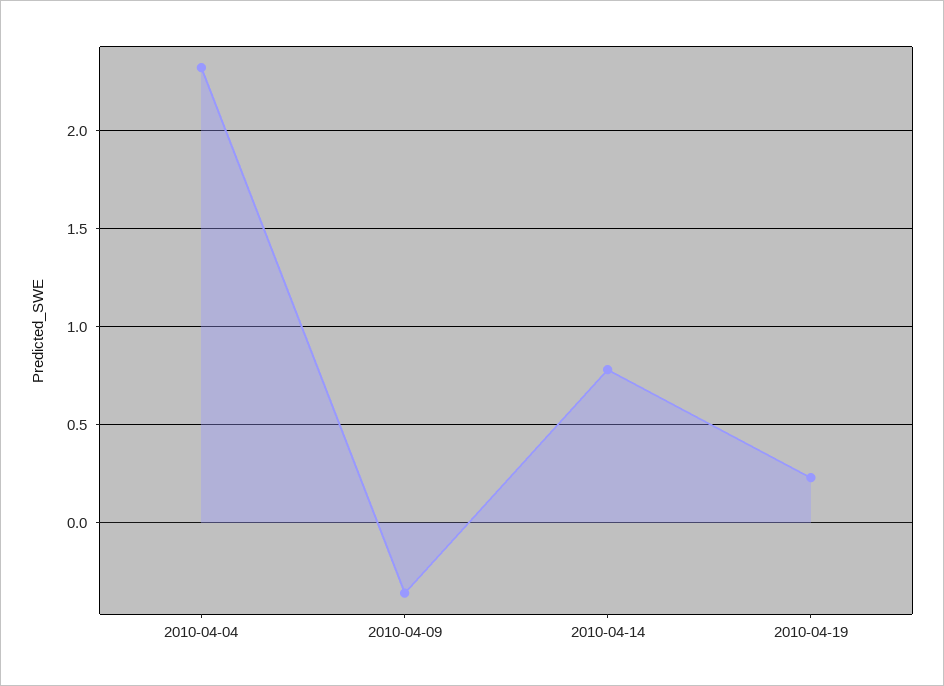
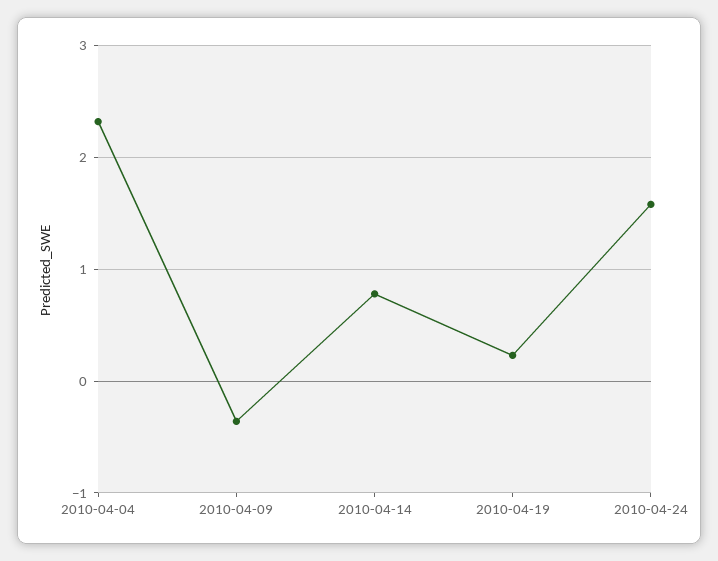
2010-04-24: none -> 1.6

